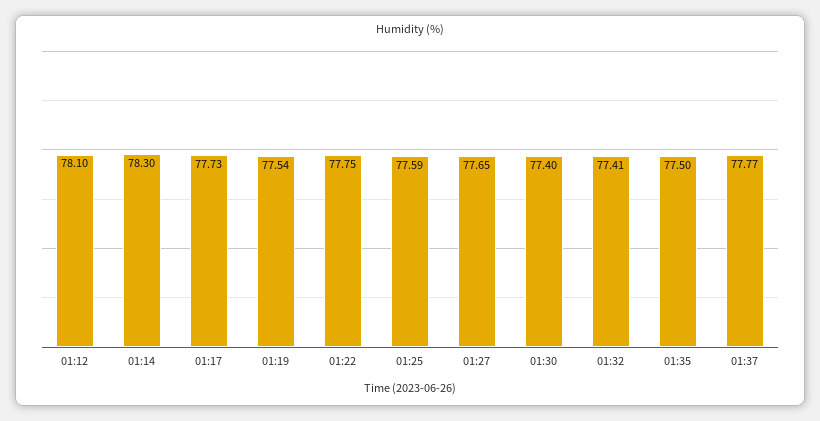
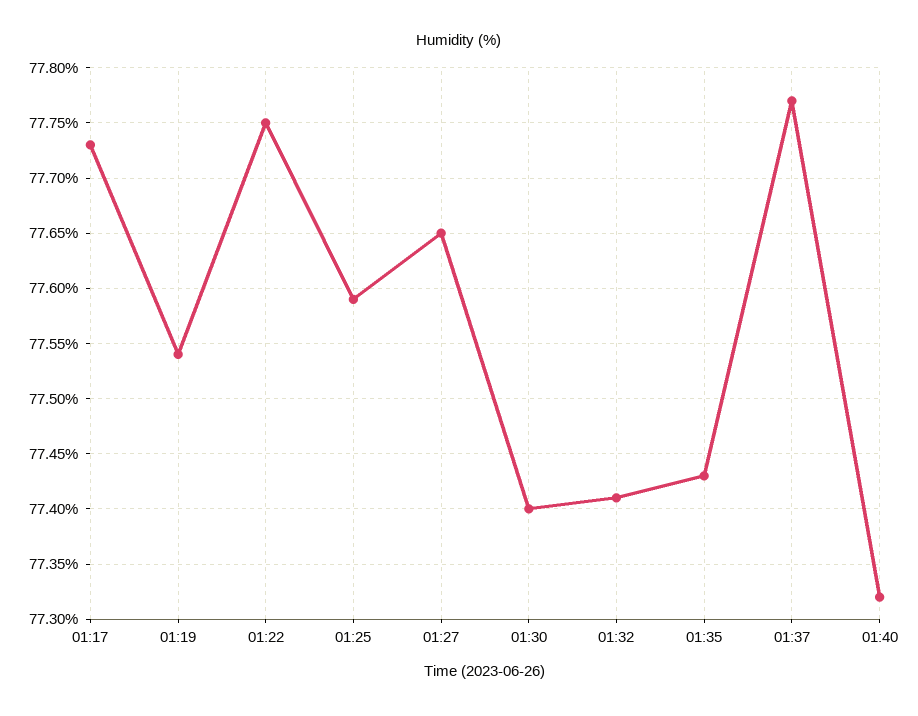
01:12: 78.1 -> none
01:14: 78.3 -> none
01:35: 77.5 -> 77.43
01:40: none -> 77.32

